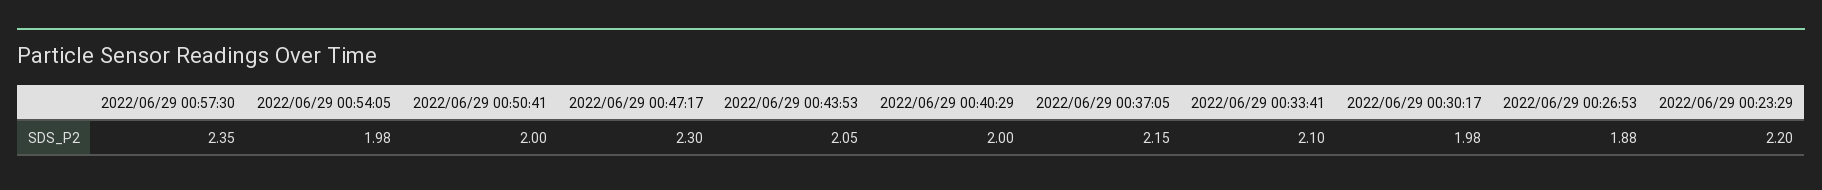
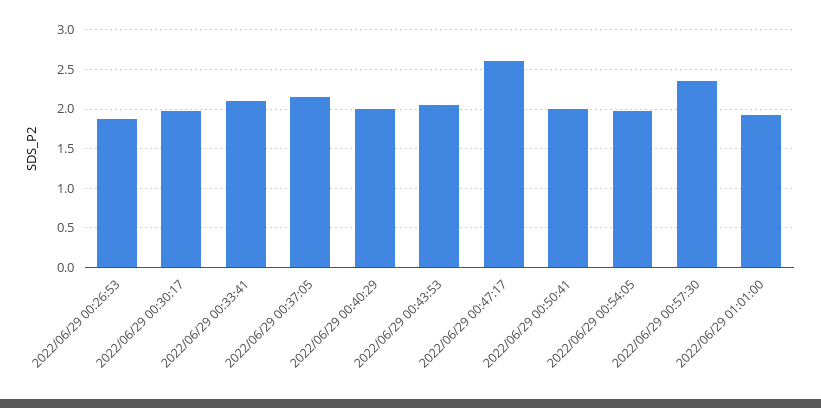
2022/06/29 00:47:17: 2.3 -> 2.6
2022/06/29 00:23:29: 2.2 -> none
2022/06/29 01:01:00: none -> 1.9

